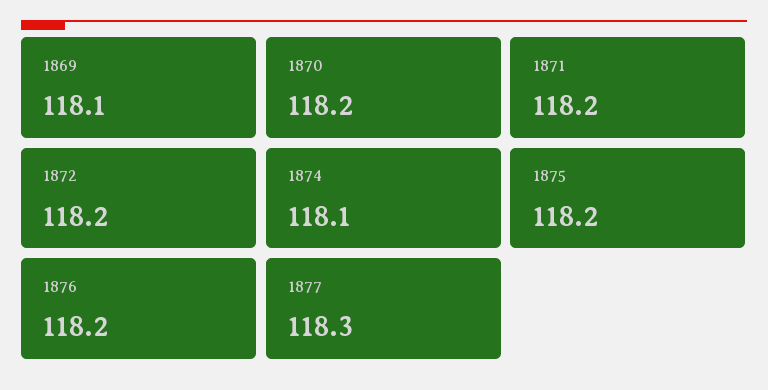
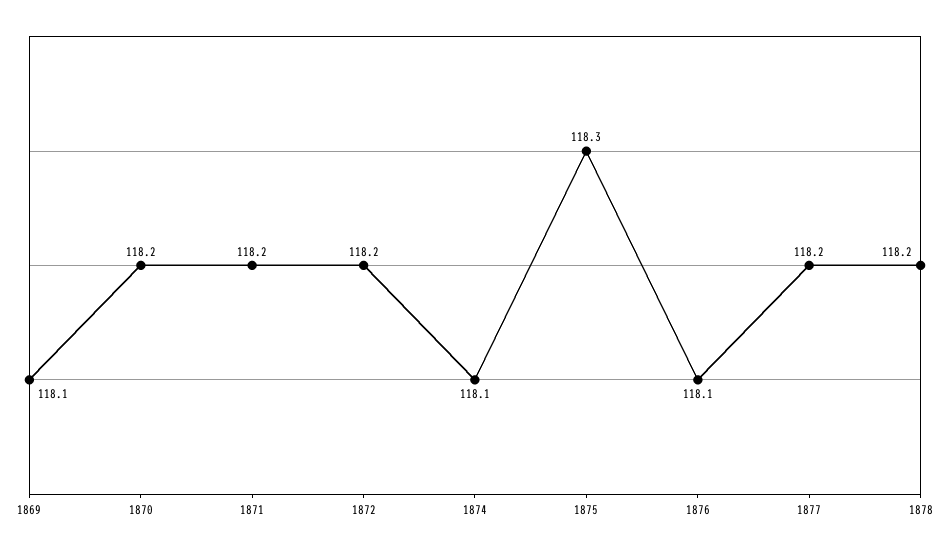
1875: 118.2 -> 118.3
1876: 118.2 -> 118.1
1877: 118.3 -> 118.2
1878: none -> 118.2

